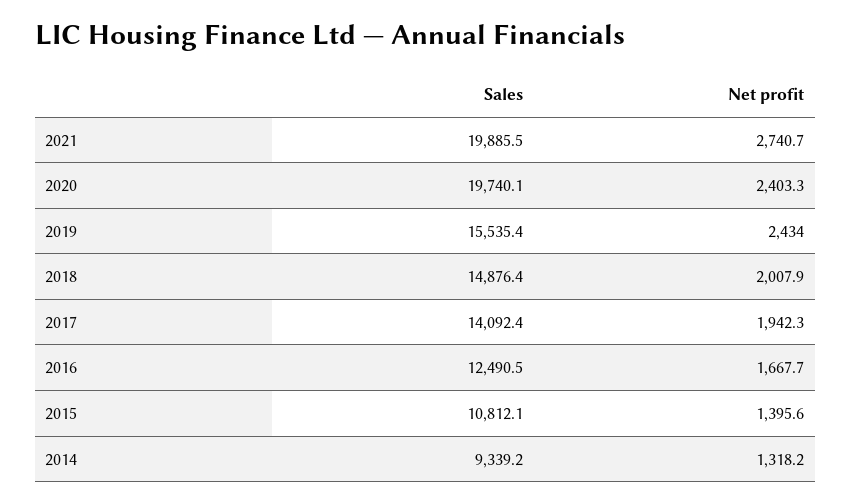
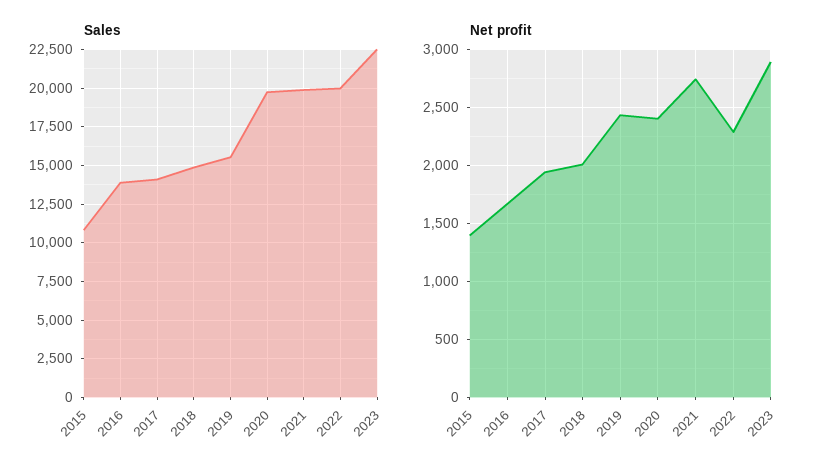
Sales, 2016: 12490.5 -> 14000
Sales, 2014: 9339.2 -> none
Net profit, 2014: 1318.2 -> none
Sales, 2022: none -> 20000
Sales, 2023: none -> 22500
Net profit, 2022: none -> 2300
Net profit, 2023: none -> 2900

